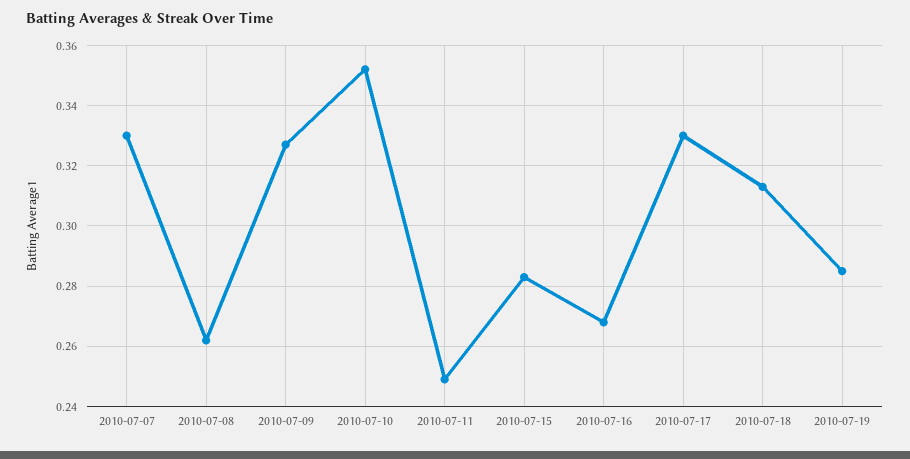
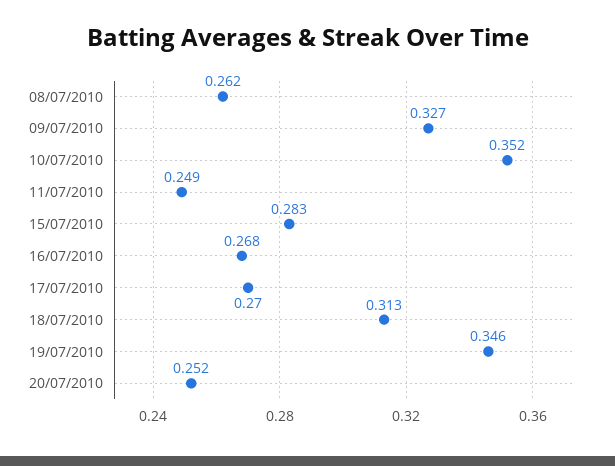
2010-07-07: 0.33 -> none
2010-07-17: 0.33 -> 0.27
2010-07-19: 0.285 -> 0.346
20/07/2010: none -> 0.252

